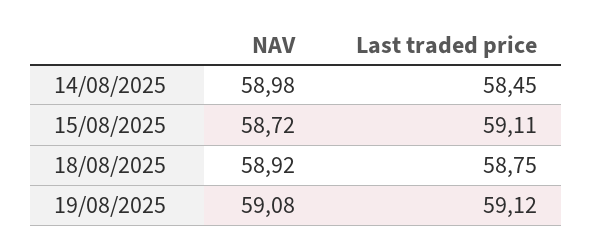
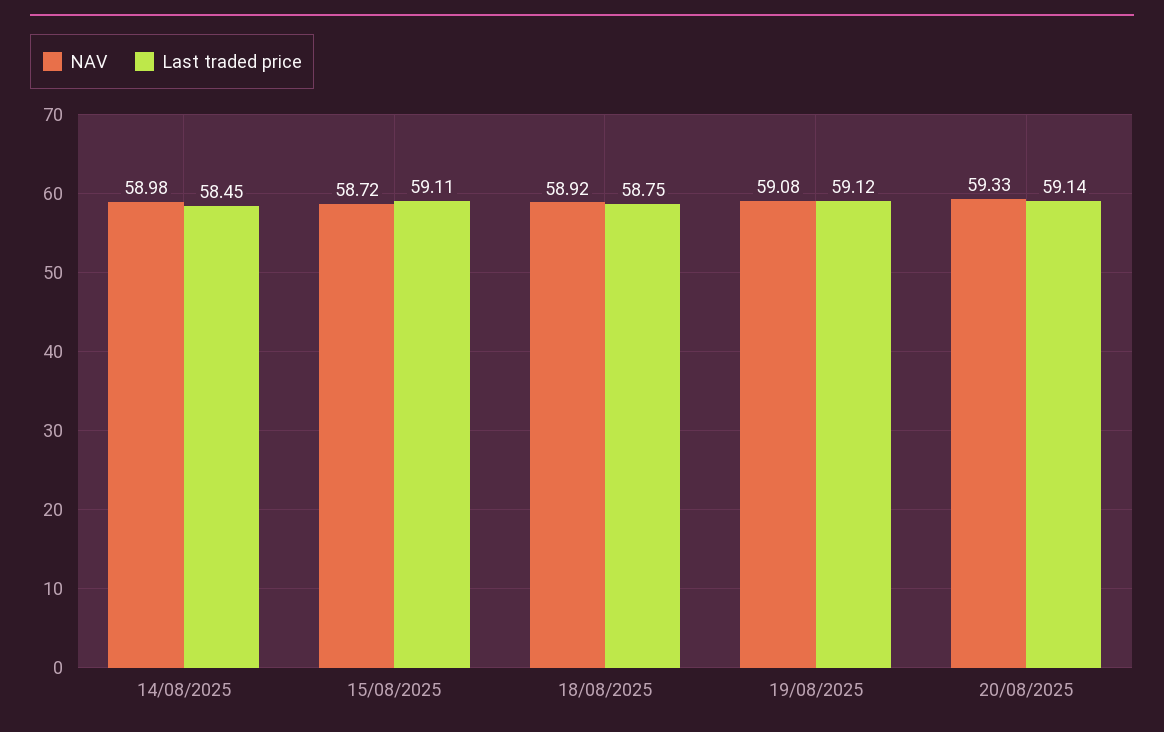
NAV, 20/08/2025: none -> 59.33
Last traded price, 20/08/2025: none -> 59.14

